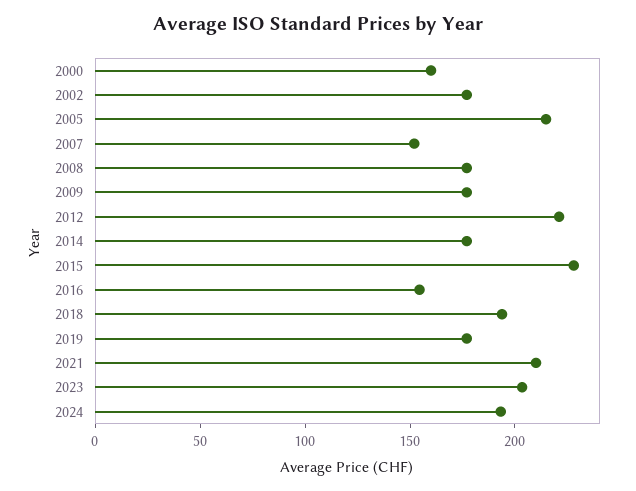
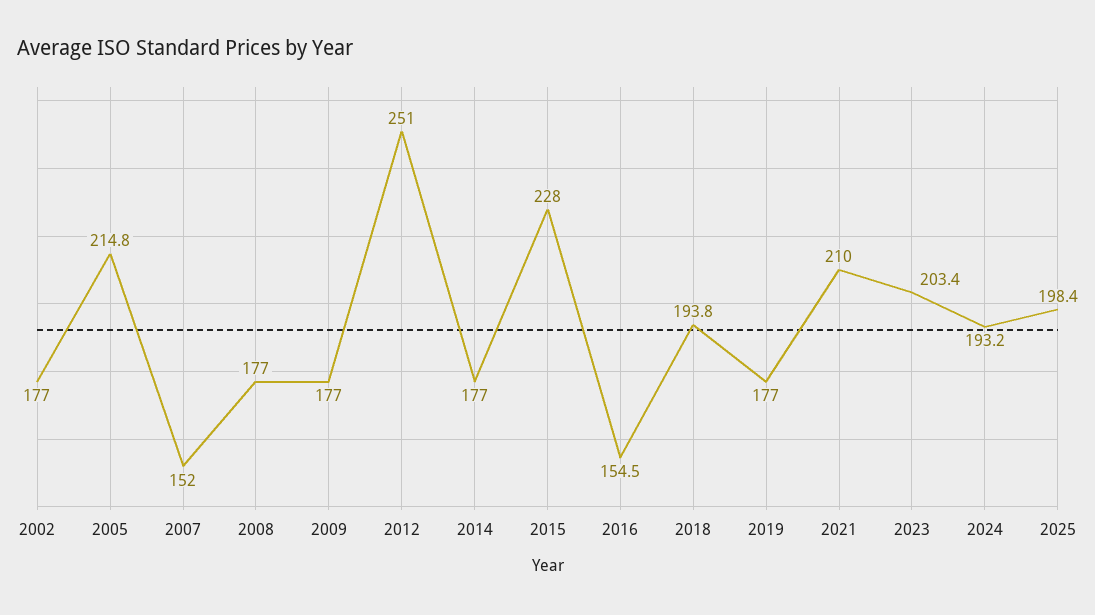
2000: 160 -> none
2012: 220 -> 251
2025: none -> 198.4

